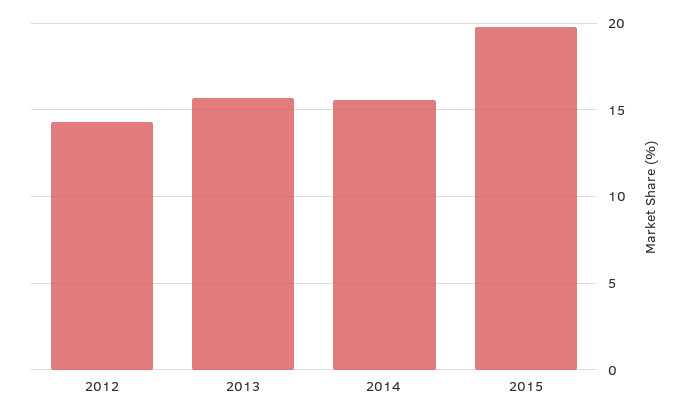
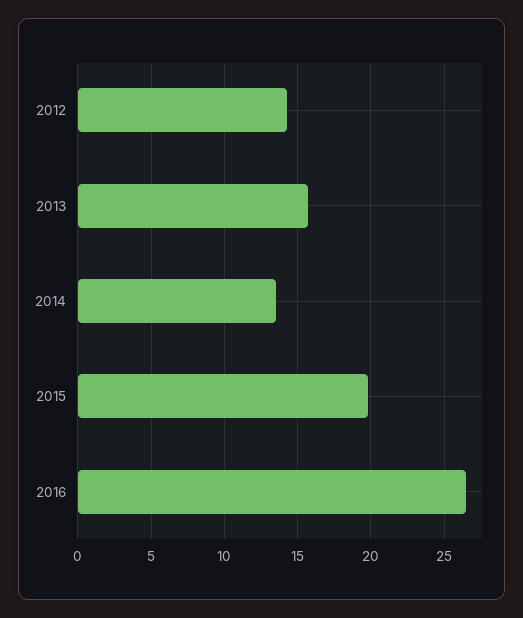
2014: 15.5 -> 13.5
2016: none -> 26.5

